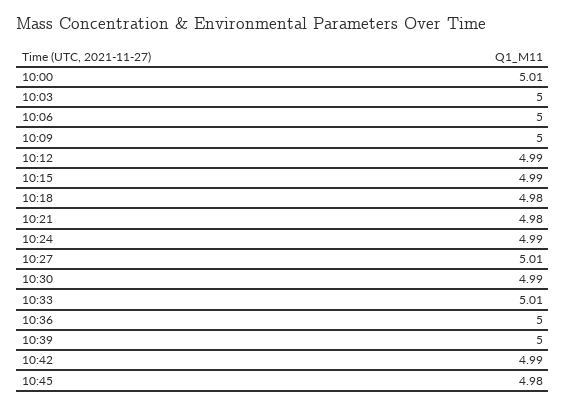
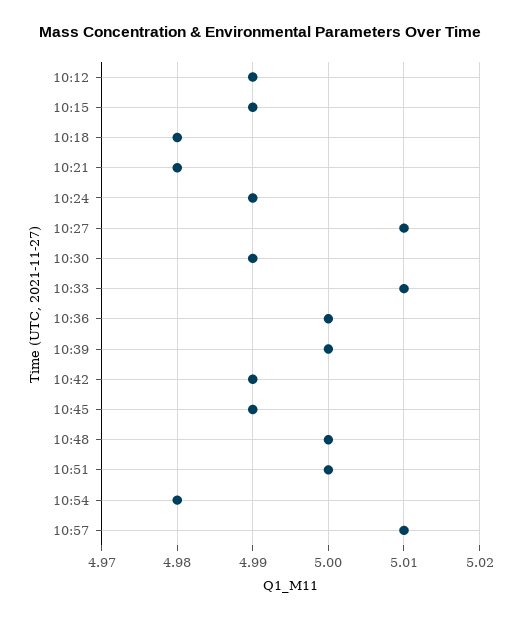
10:00: 5.01 -> none
10:03: 5 -> none
10:06: 5 -> none
10:09: 5 -> none
10:45: 4.98 -> 4.99
10:48: none -> 5
10:51: none -> 5
10:54: none -> 4.98
10:57: none -> 5.01

